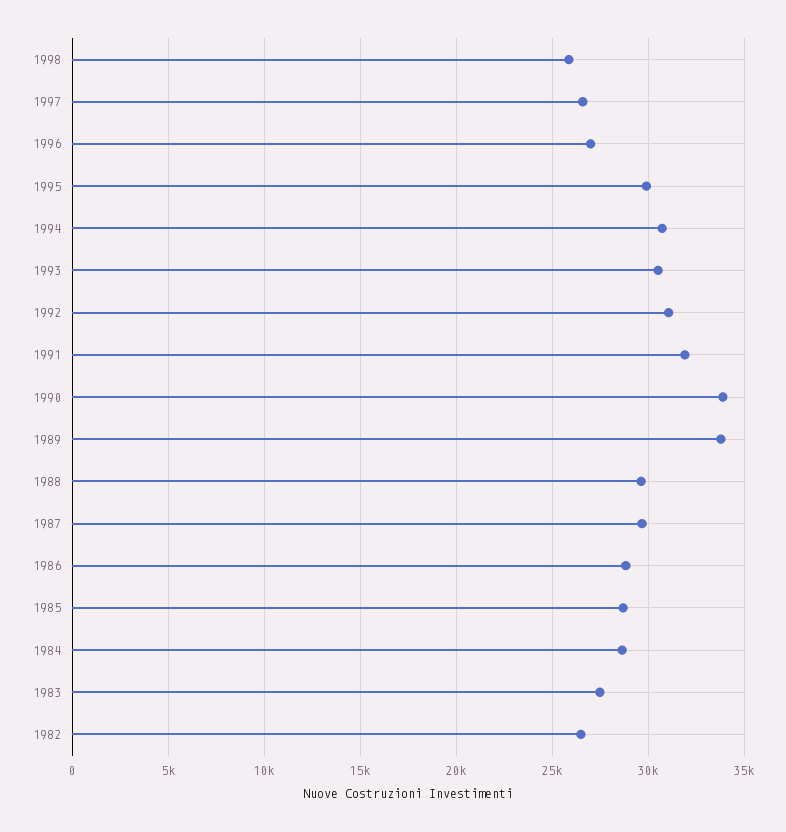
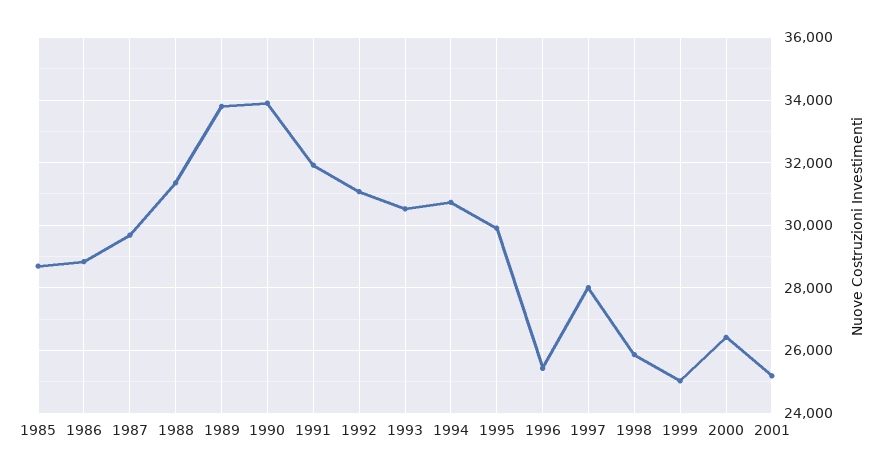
1997: 26500 -> 28000
1996: 27000 -> 25400
1988: 29500 -> 31400
1984: 28500 -> none
1983: 27500 -> none
1982: 26500 -> none
1999: none -> 25000
2000: none -> 26400
2001: none -> 25200

